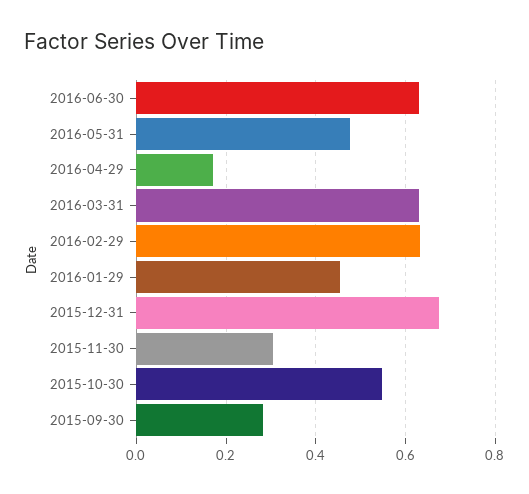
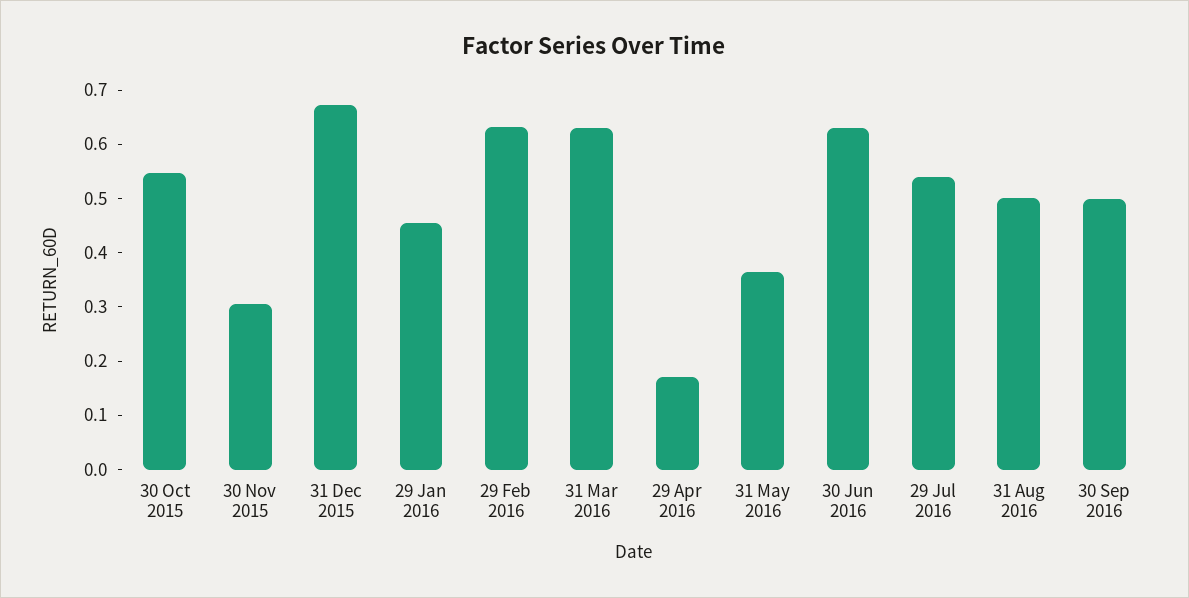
2016-05-31: 0.48 -> 0.36
2015-09-30: 0.28 -> none
29 Jul 2016: none -> 0.54
31 Aug 2016: none -> 0.5
30 Sep 2016: none -> 0.5

